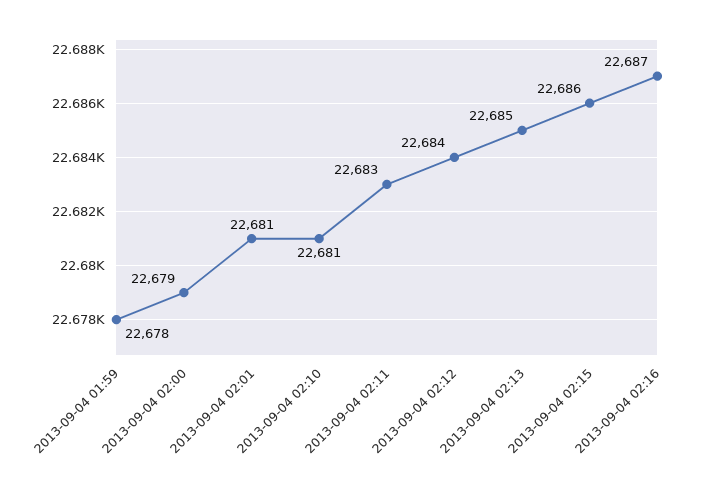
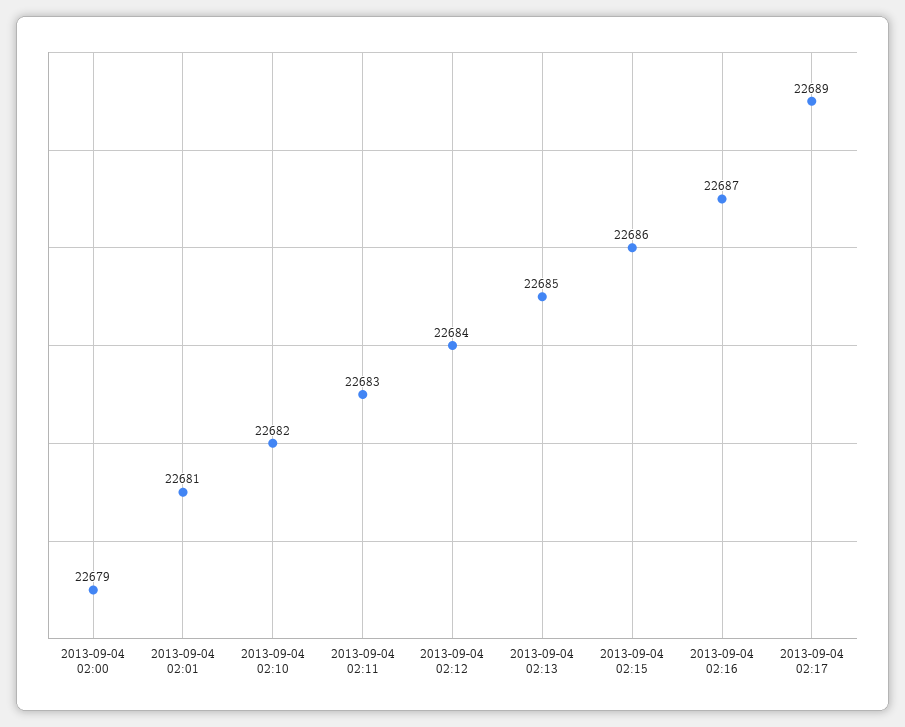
2013-09-04 01:59: 22678 -> none
2013-09-04 02:10: 22681 -> 22682
2013-09-04 02:17: none -> 22689

